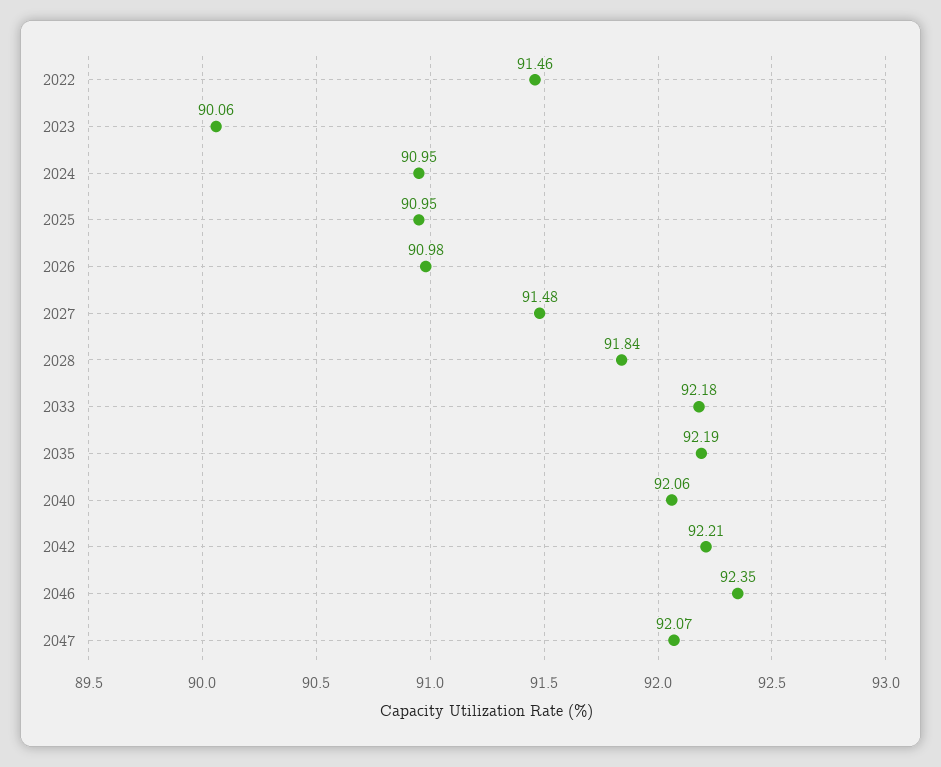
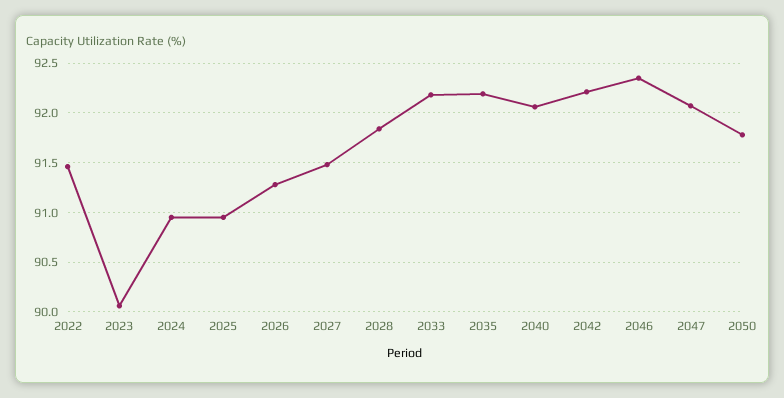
2026: 90.98 -> 91.3
2050: none -> 91.8

